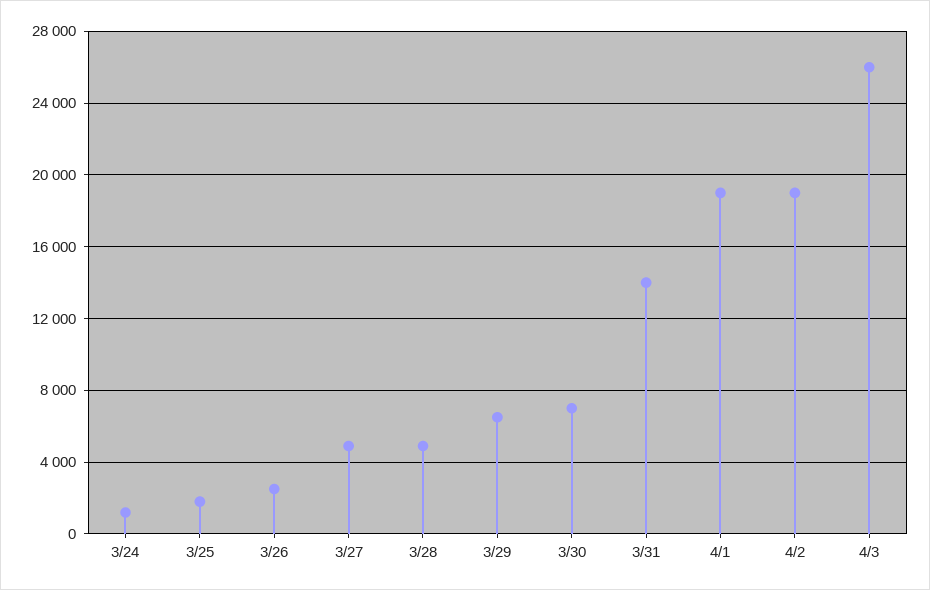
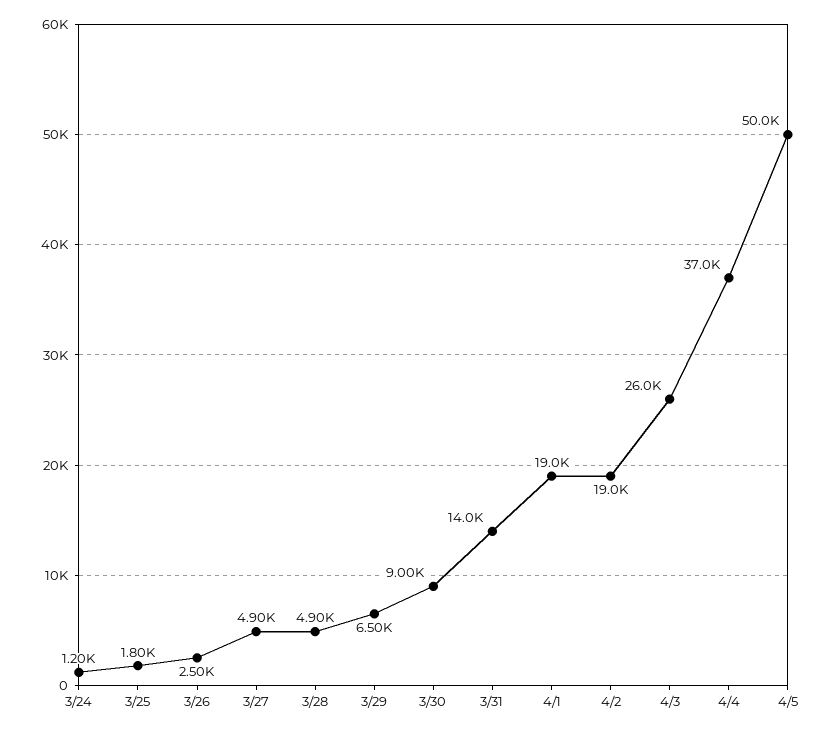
3/30: 7000 -> 9000
4/4: none -> 37000
4/5: none -> 50000

